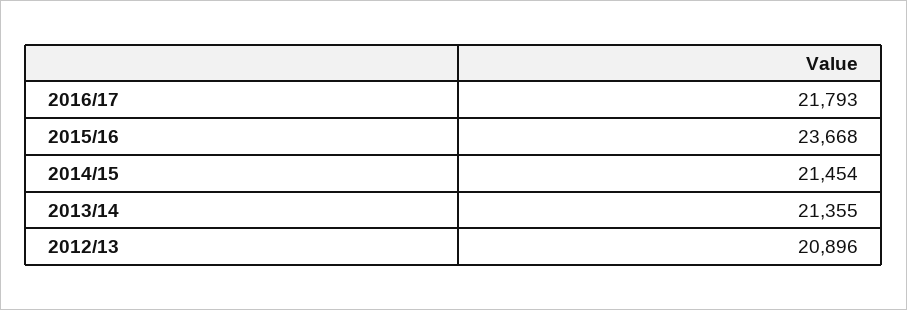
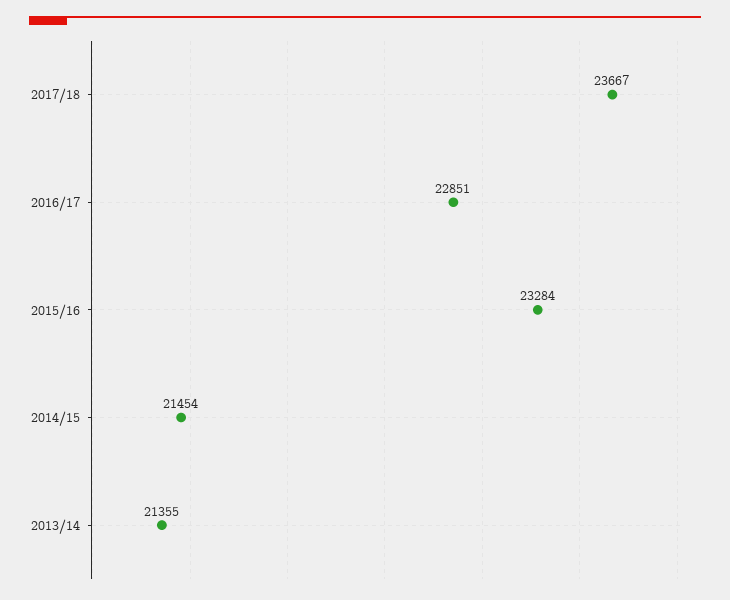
2016/17: 21793 -> 22851
2015/16: 23668 -> 23284
2012/13: 20896 -> none
2017/18: none -> 23667

